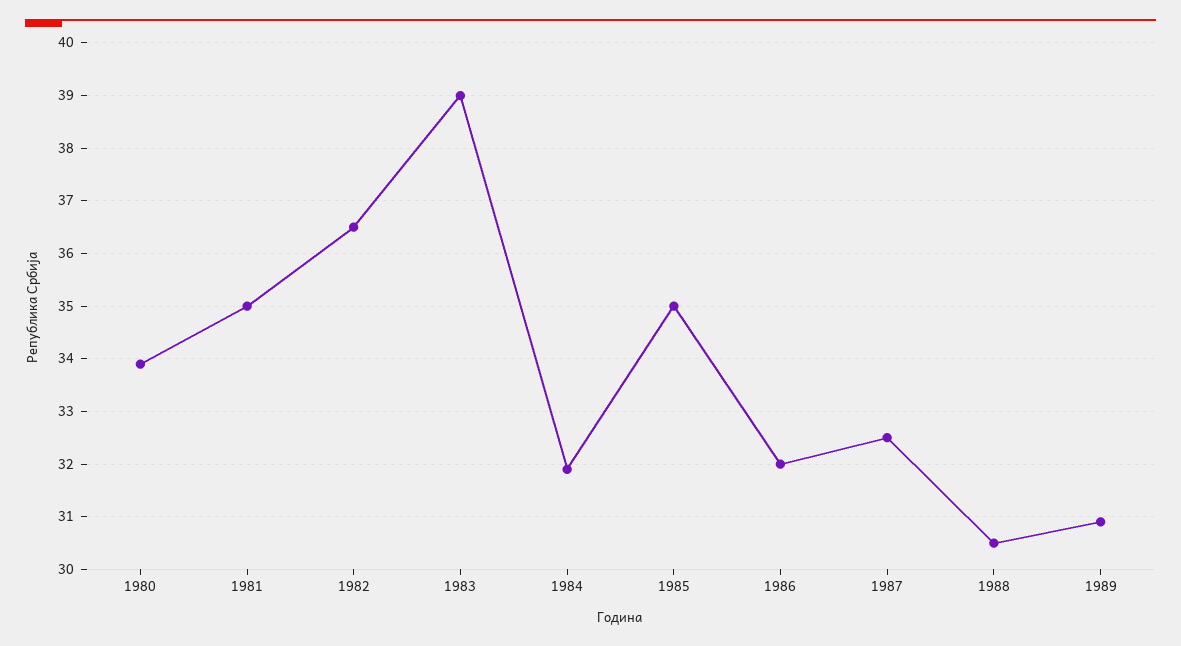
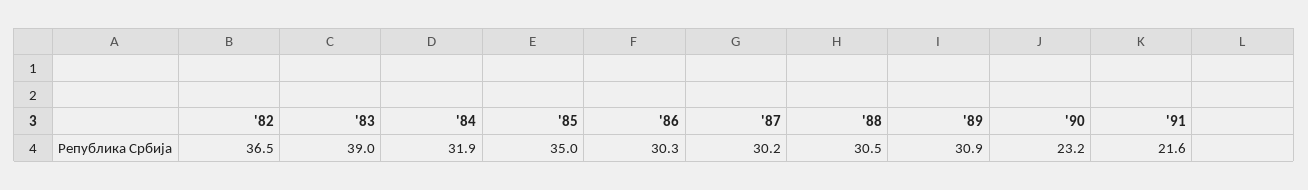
1980: 34 -> none
1981: 35 -> none
1986: 32 -> 30.3
1987: 32.5 -> 30.2
'90: none -> 23.2
'91: none -> 21.6

